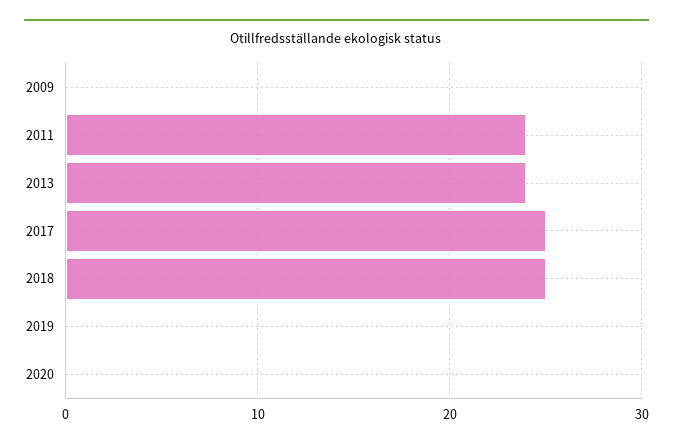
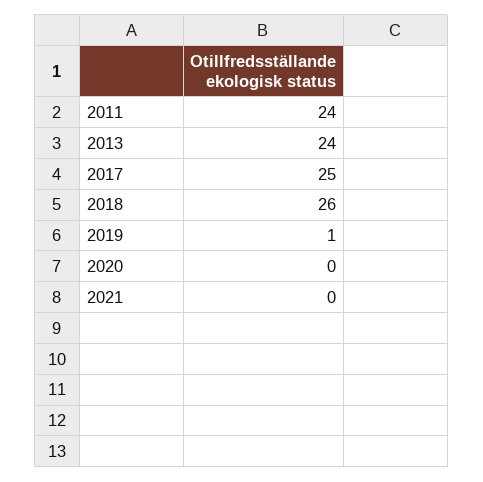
2009: 0 -> none
2018: 25 -> 26
2019: 0 -> 1
2021: none -> 0

